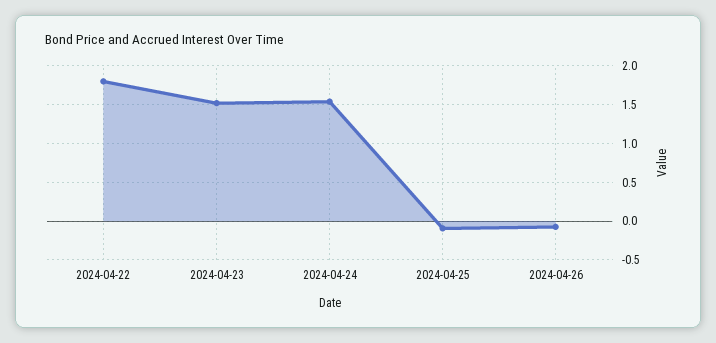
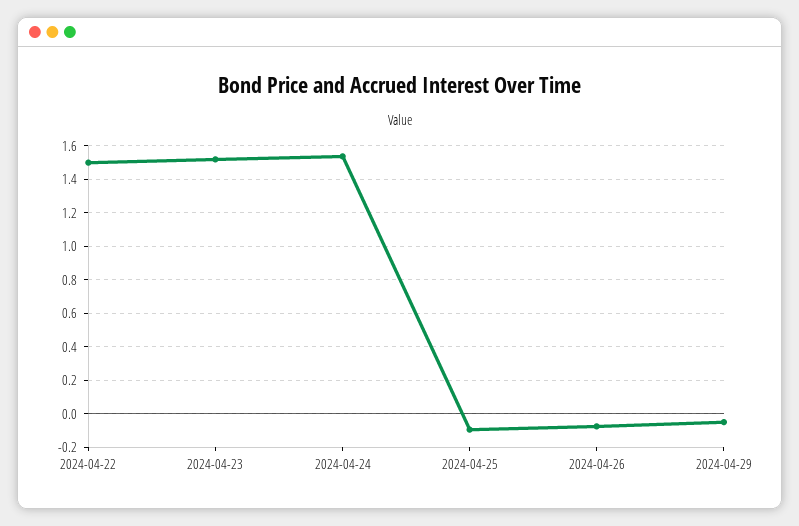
2024-04-22: 1.8 -> 1.5
2024-04-29: none -> -0.05

